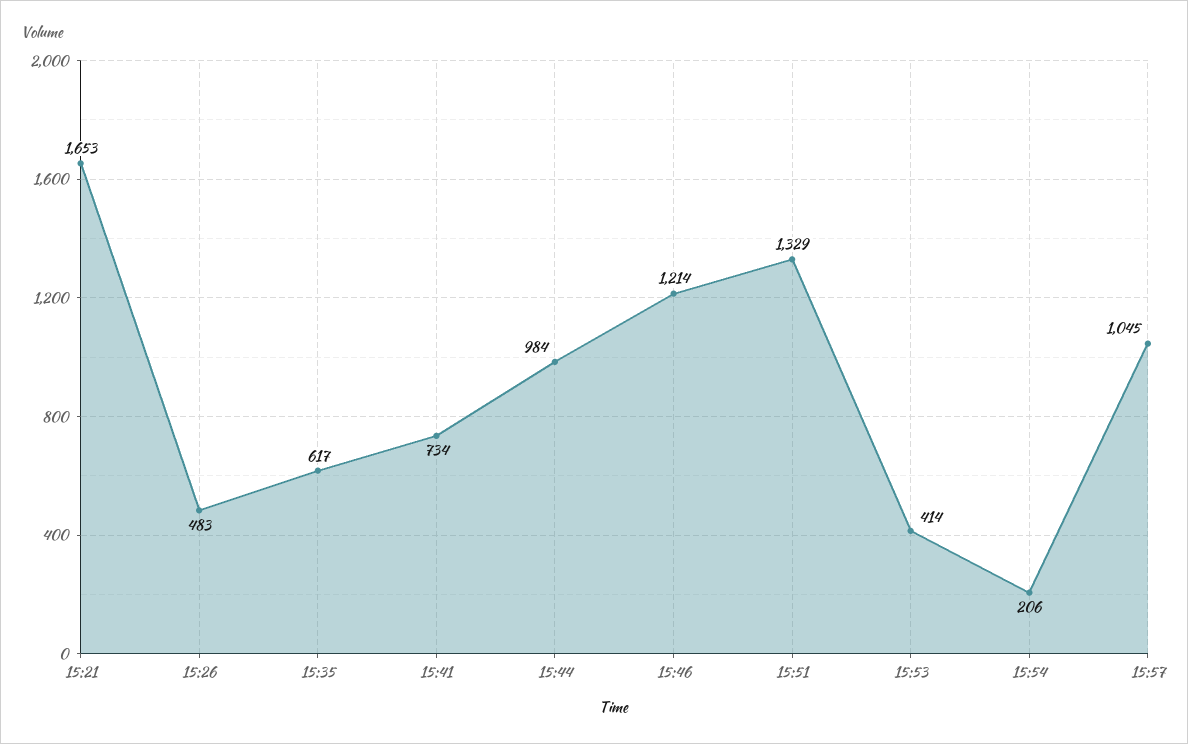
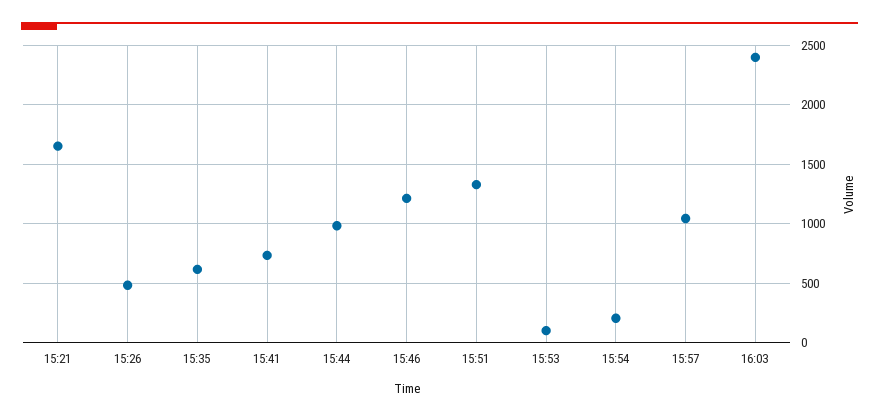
15:53: 414 -> 100
16:03: none -> 2400

